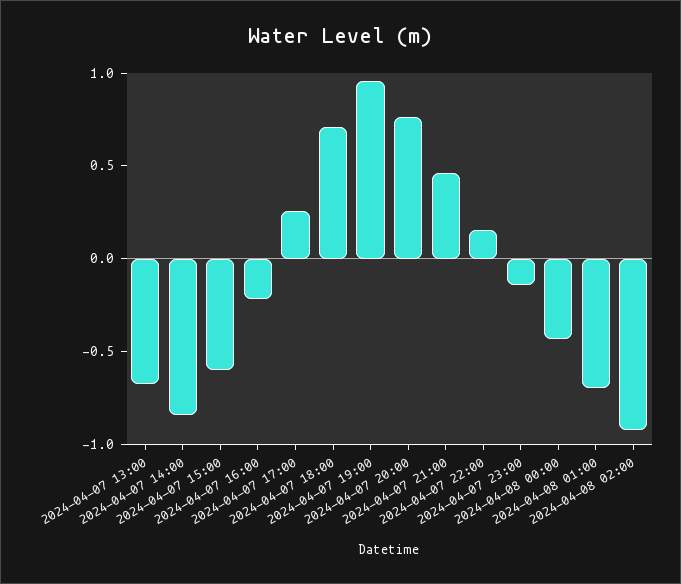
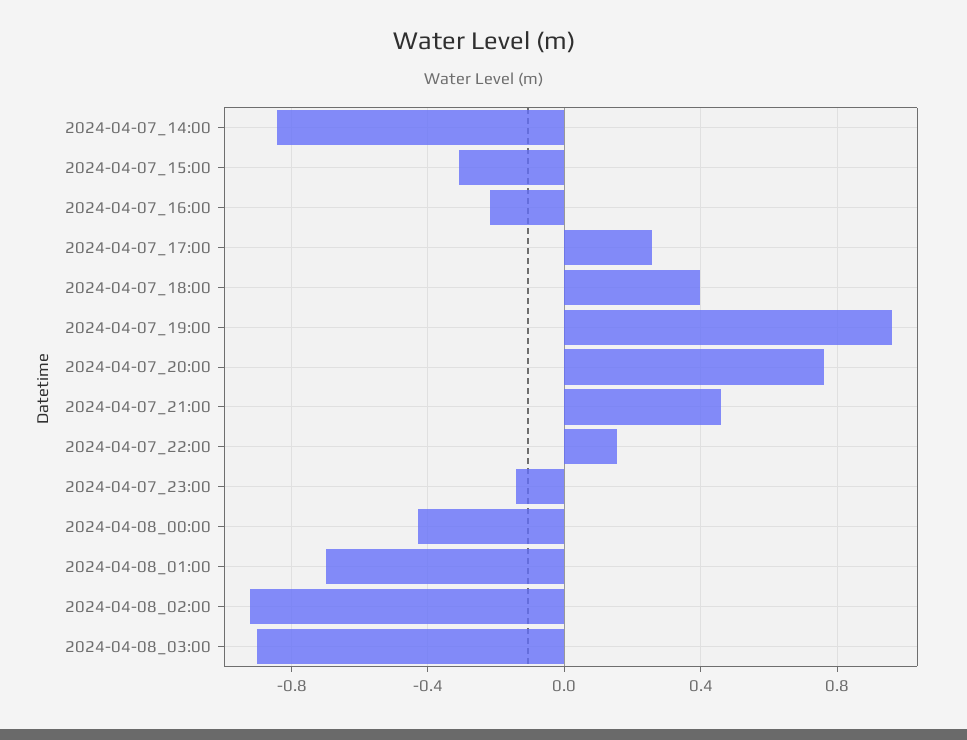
2024-04-07 13:00: -0.7 -> none
2024-04-07 15:00: -0.6 -> -0.3
2024-04-07 18:00: 0.7 -> 0.4
2024-04-08_03:00: none -> -0.9

